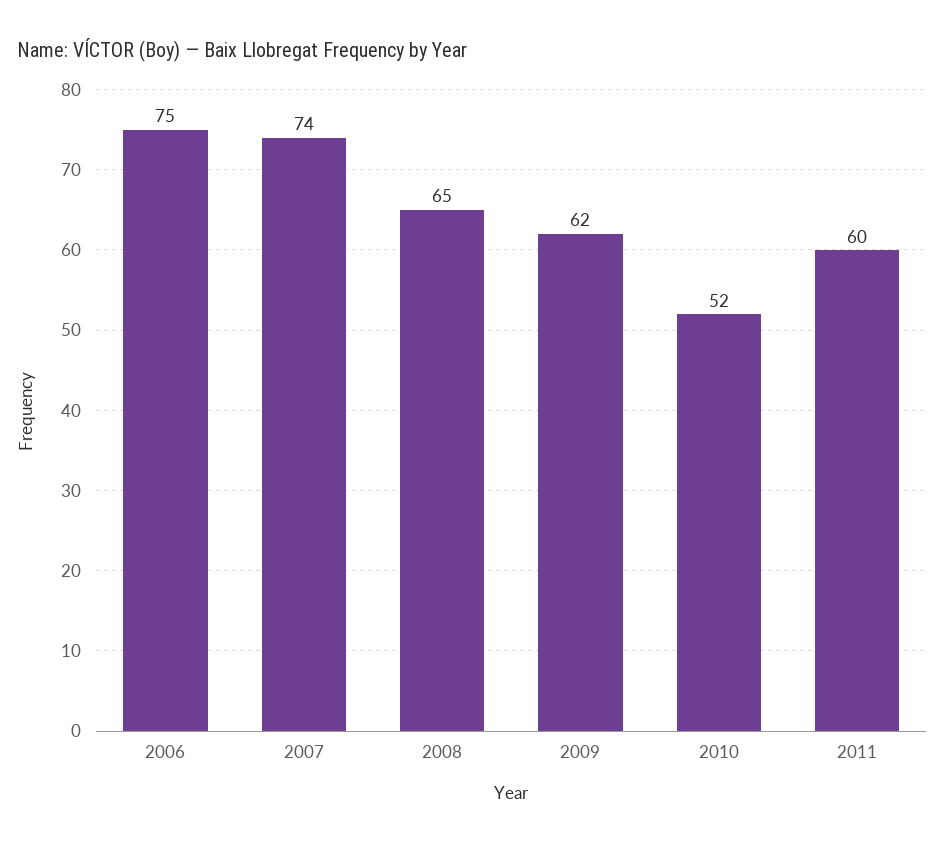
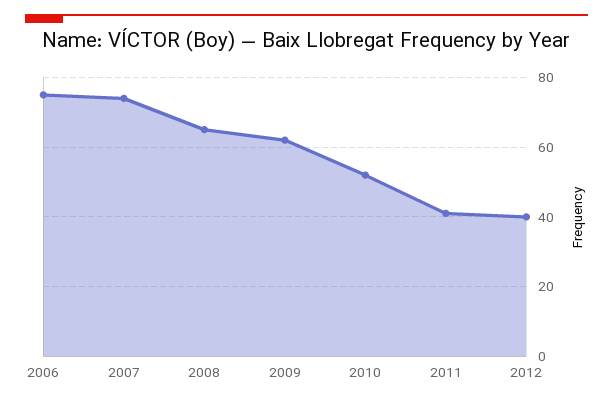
2011: 60 -> 40
2012: none -> 40

